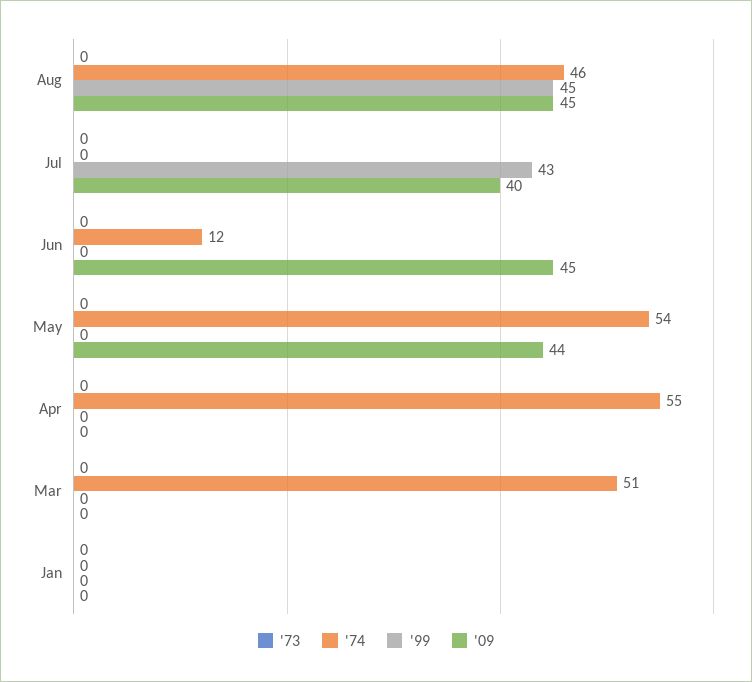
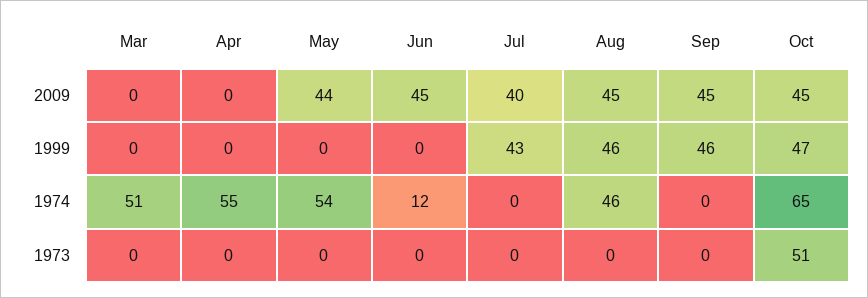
'99, Aug: 45 -> 46
'73, Jan: 0 -> none
'74, Jan: 0 -> none
'99, Jan: 0 -> none
'09, Jan: 0 -> none
'09, Sep: none -> 45
'09, Oct: none -> 45
'99, Sep: none -> 46
'99, Oct: none -> 47
'74, Sep: none -> 0
'74, Oct: none -> 65
'73, Sep: none -> 0
'73, Oct: none -> 51

